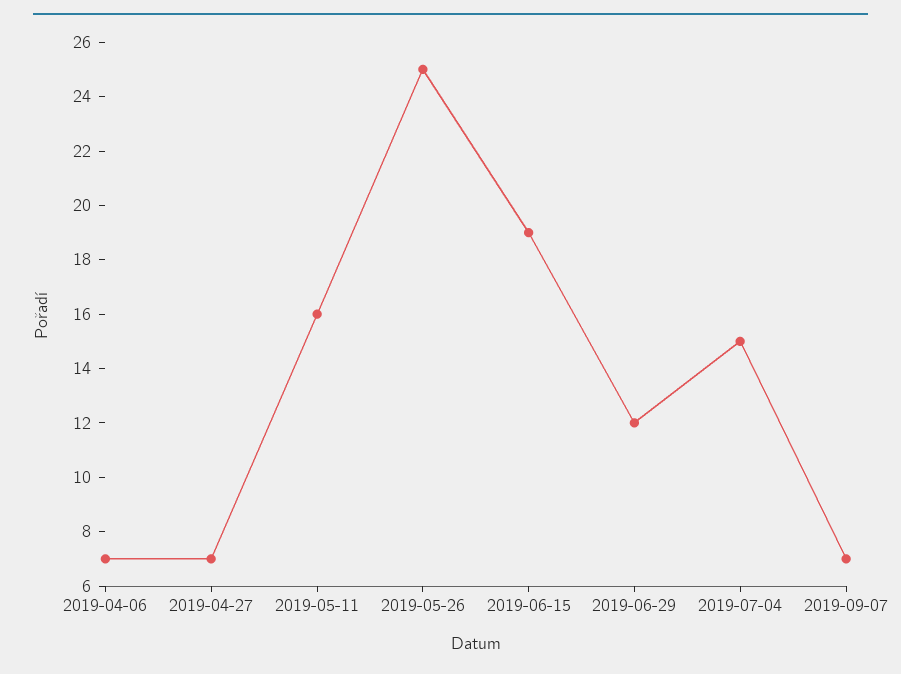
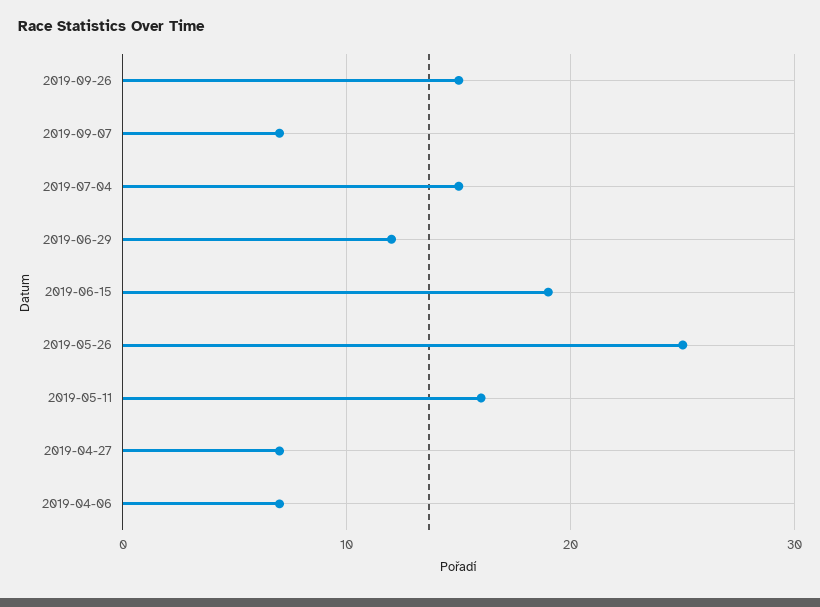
2019-09-26: none -> 15

